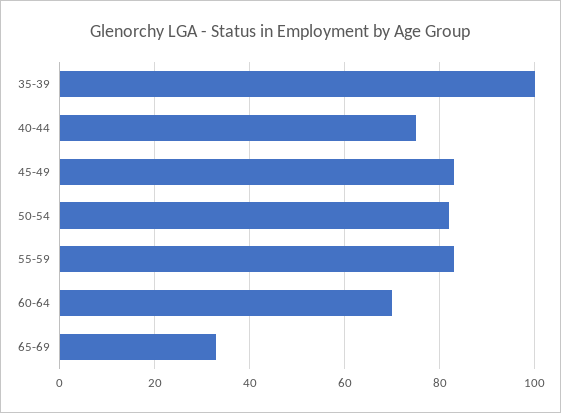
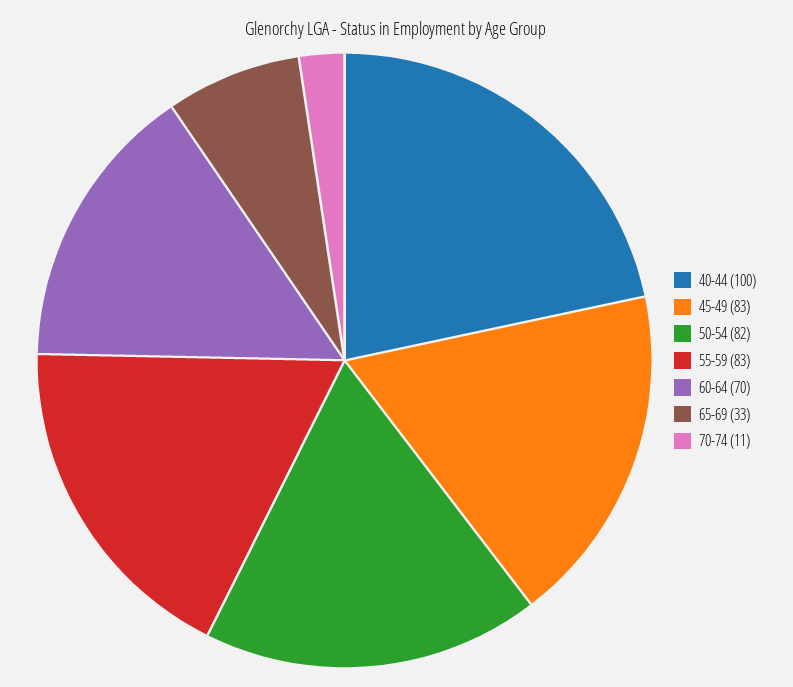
35-39: 100 -> none
40-44: 75 -> 100
70-74: none -> 11

